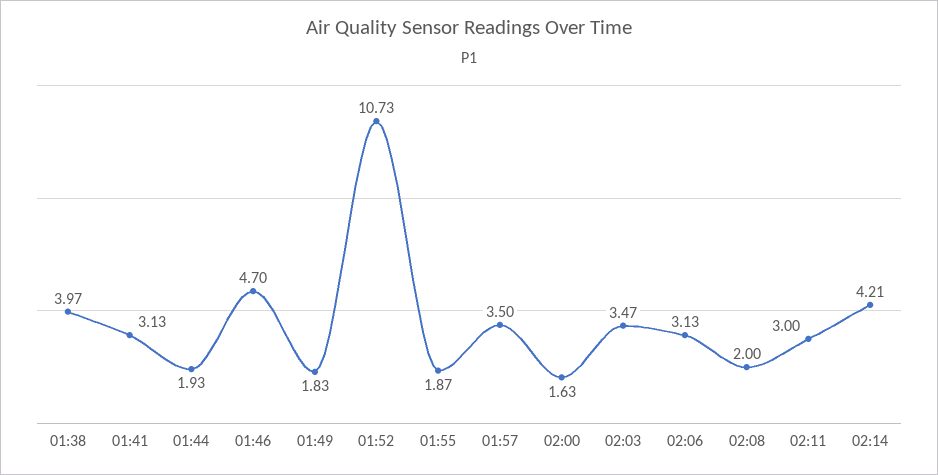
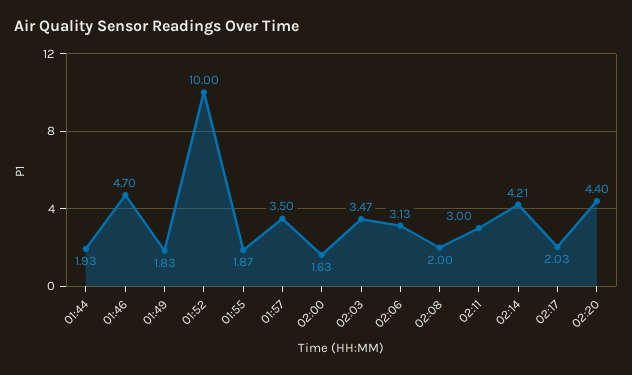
01:38: 3.97 -> none
01:41: 3.13 -> none
01:52: 10.73 -> 10
02:17: none -> 2.03
02:20: none -> 4.4

